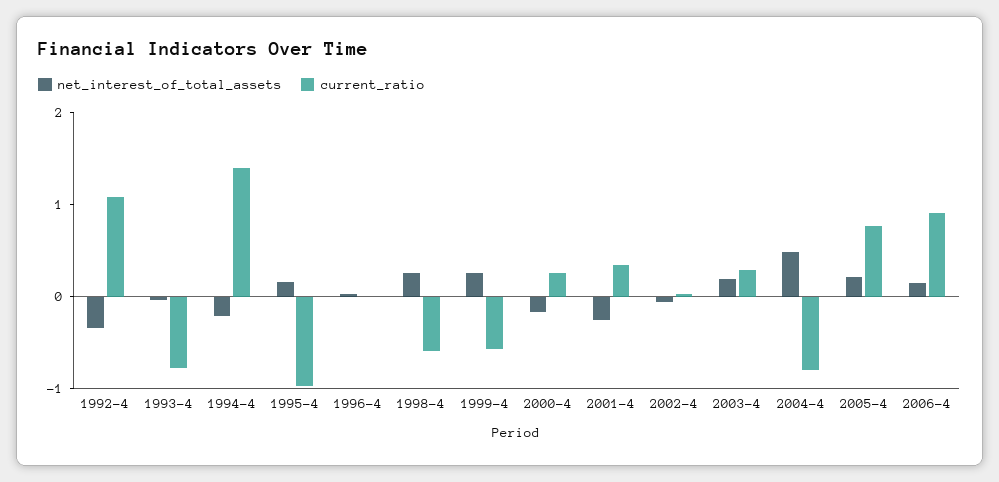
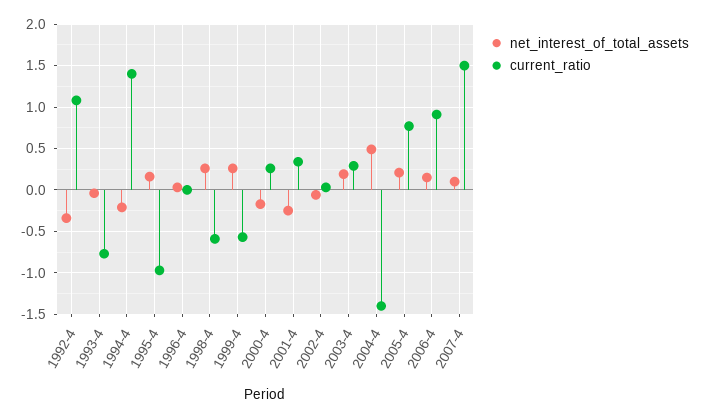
current_ratio, 2004-4: -0.8 -> -1.4
net_interest_of_total_assets, 2007-4: none -> 0.1
current_ratio, 2007-4: none -> 1.5

